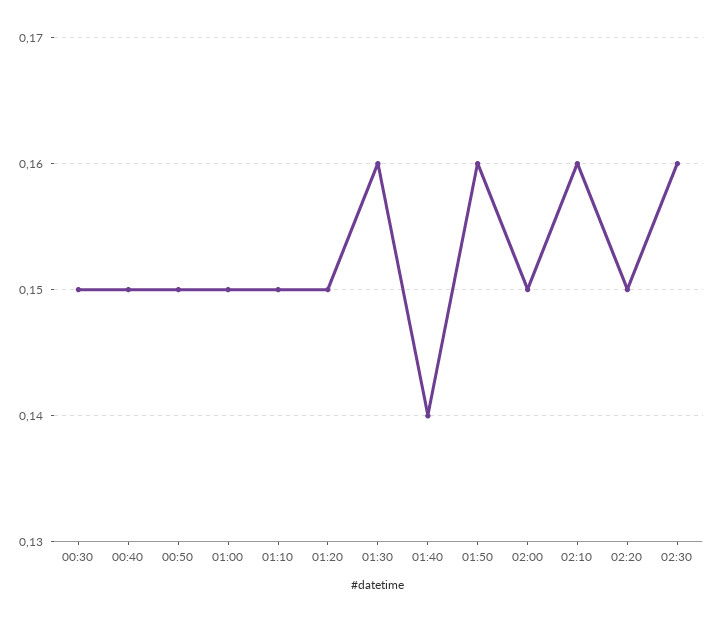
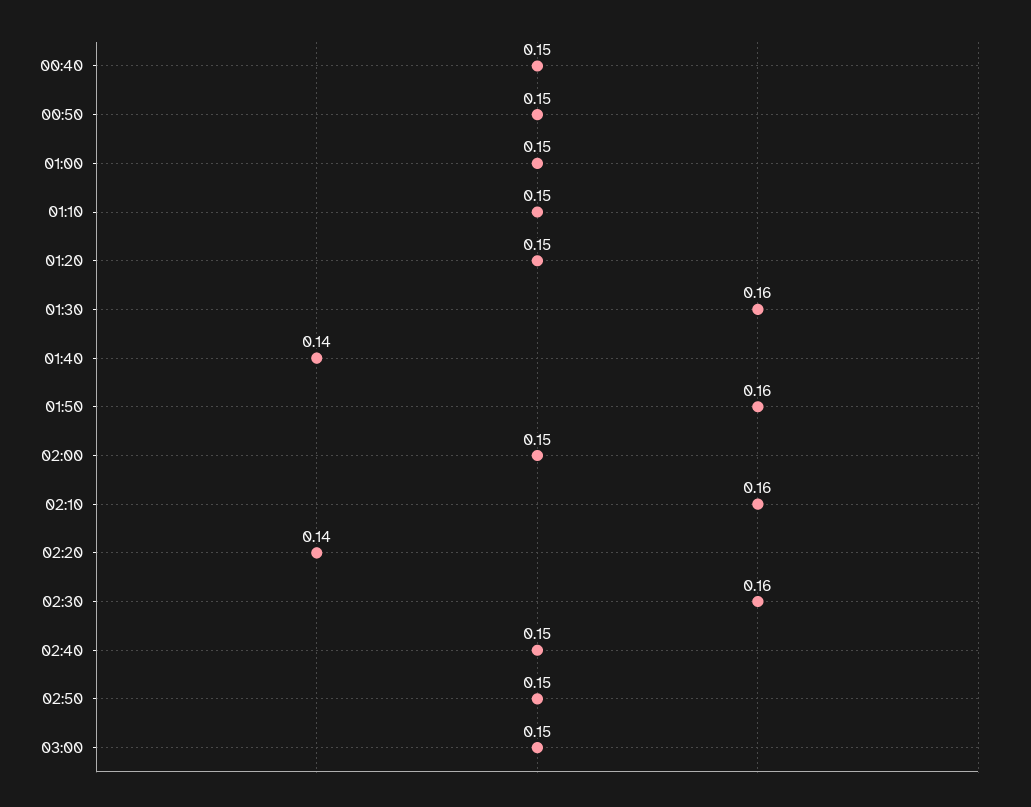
00:30: 0.15 -> none
02:20: 0.15 -> 0.14
02:40: none -> 0.15
02:50: none -> 0.15
03:00: none -> 0.15

